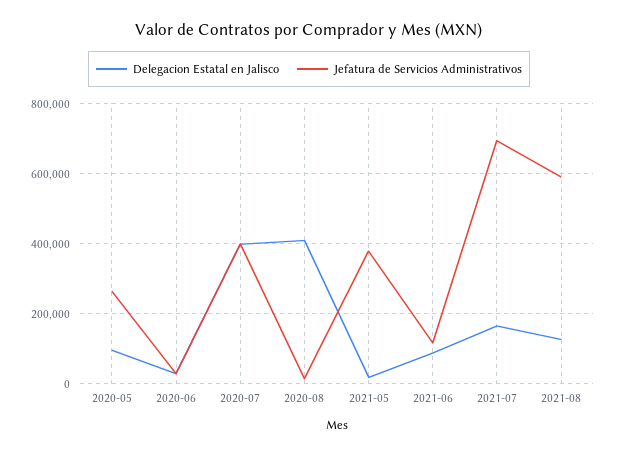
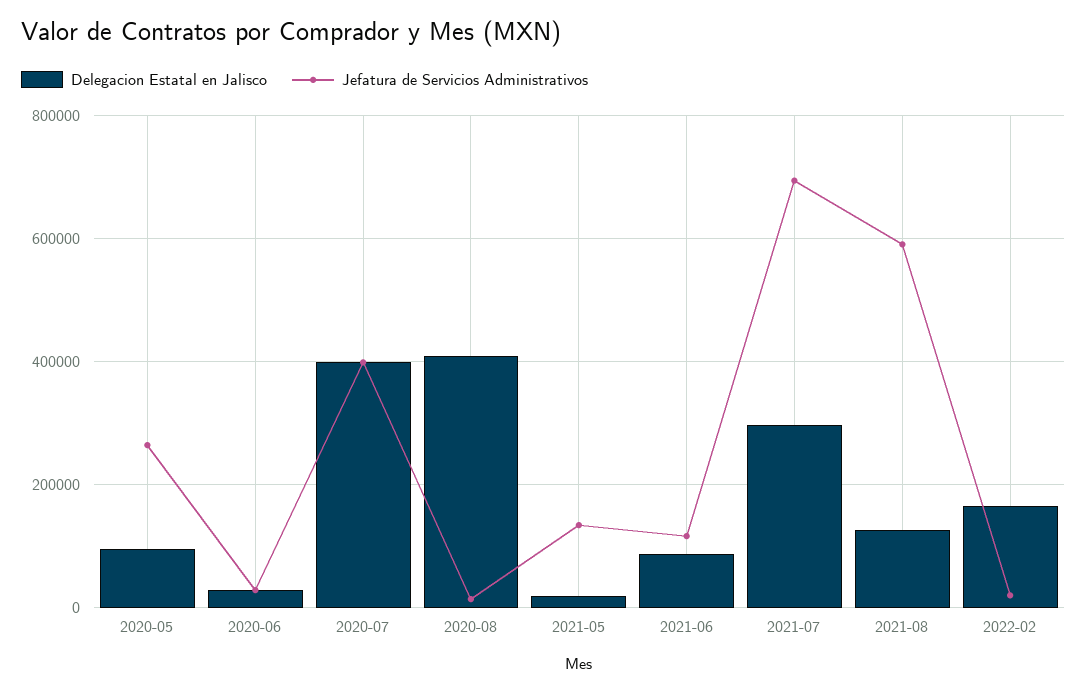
Jefatura de Servicios Administrativos, 2021-05: 380000 -> 140000
Delegacion Estatal en Jalisco, 2021-07: 160000 -> 300000
Delegacion Estatal en Jalisco, 2022-02: none -> 160000
Jefatura de Servicios Administrativos, 2022-02: none -> 20000

